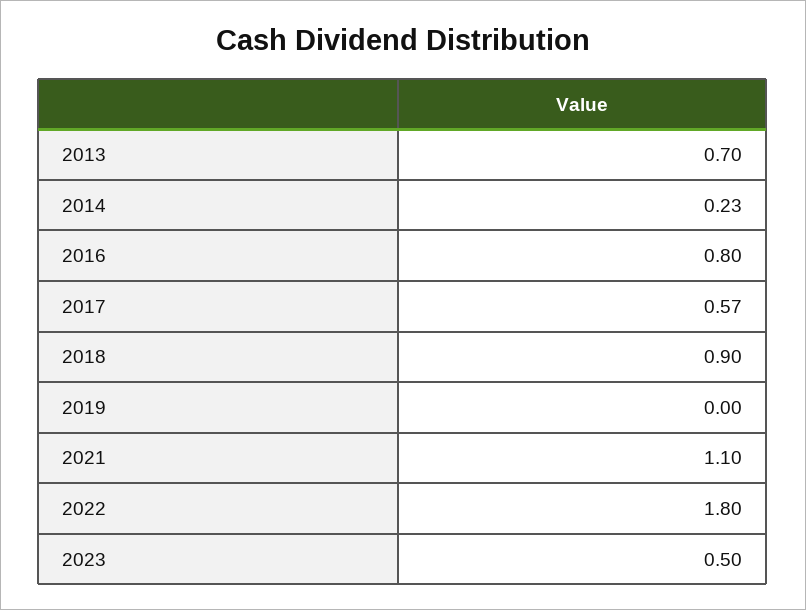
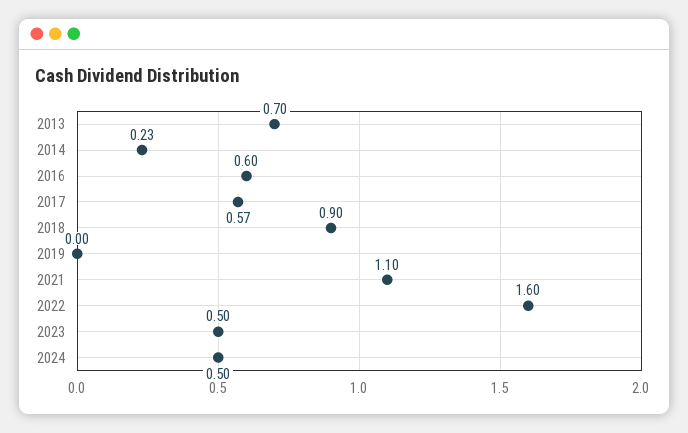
2016: 0.8 -> 0.6
2022: 1.8 -> 1.6
2024: none -> 0.5

